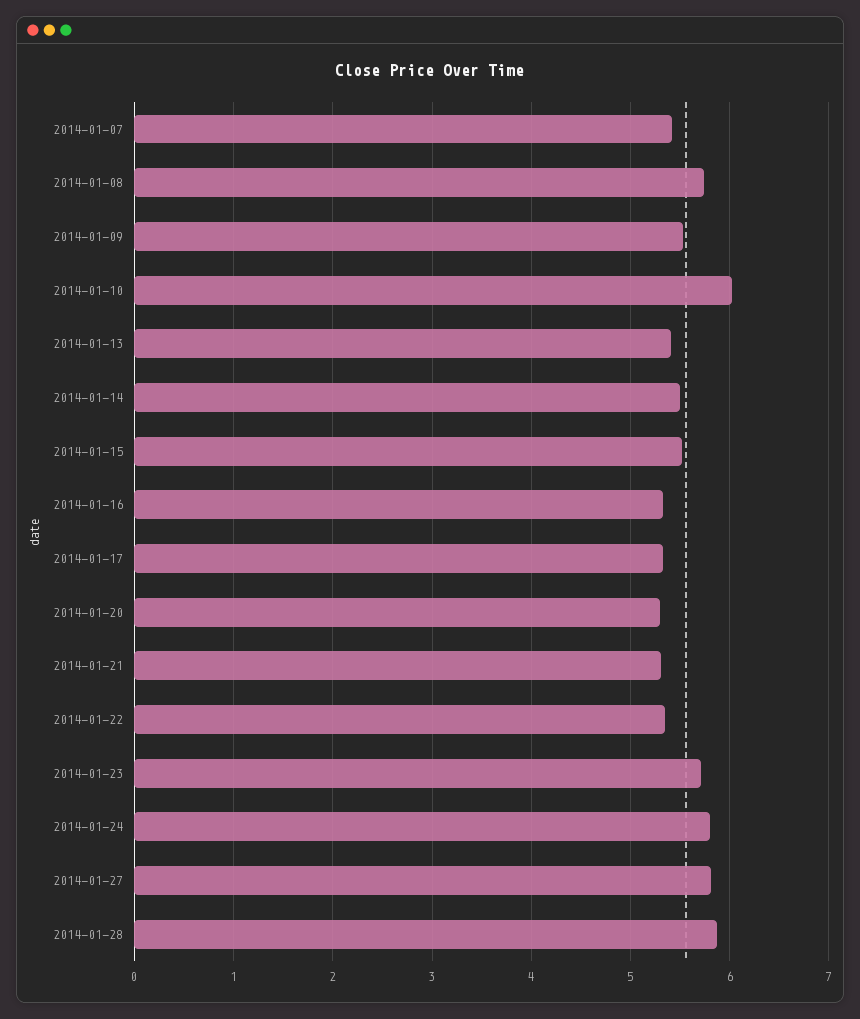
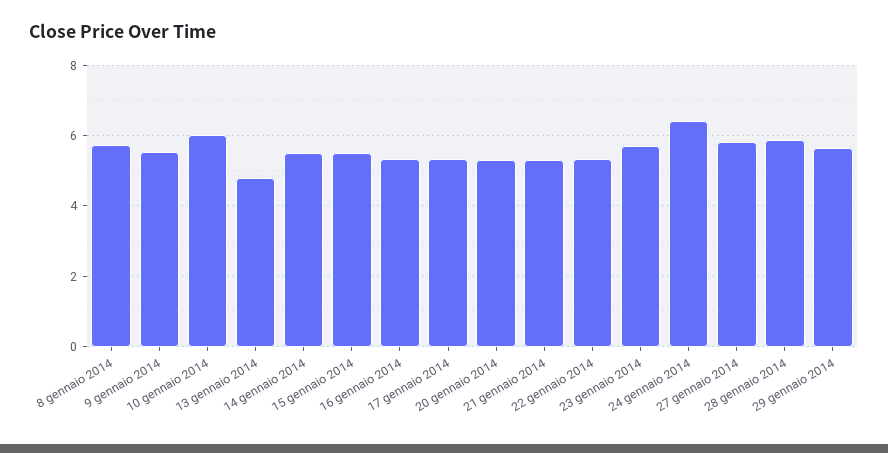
2014-01-07: 5.4 -> none
2014-01-13: 5.4 -> 4.8
2014-01-24: 5.8 -> 6.4
29 gennaio 2014: none -> 5.6

